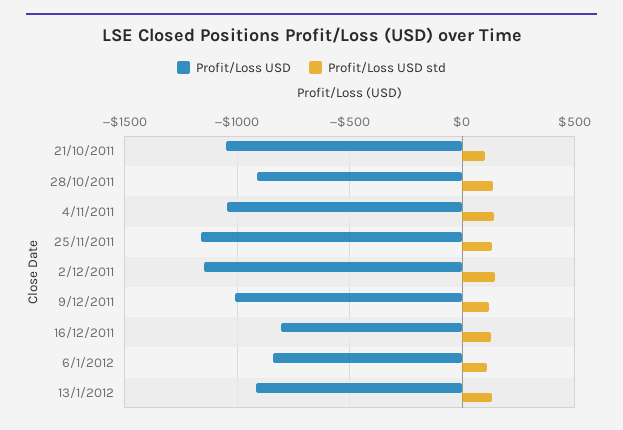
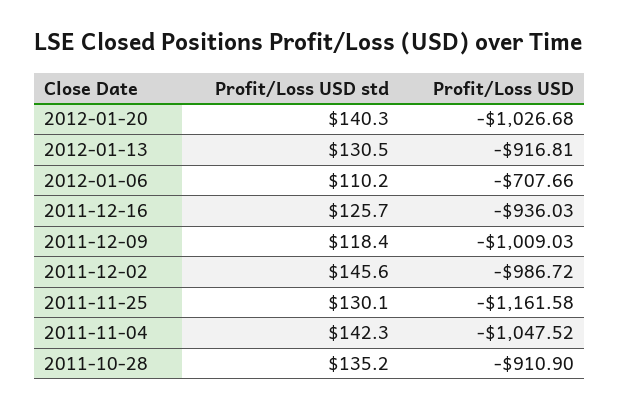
Profit/Loss USD, 21/10/2011: -1050 -> none
Profit/Loss USD std, 21/10/2011: 100 -> none
Profit/Loss USD, 2/12/2011: -1150 -> -986.72
Profit/Loss USD, 16/12/2011: -800 -> -936.03
Profit/Loss USD, 6/1/2012: -850 -> -707.66
Profit/Loss USD std, 2012-01-20: none -> 140.3
Profit/Loss USD, 2012-01-20: none -> -1026.68

